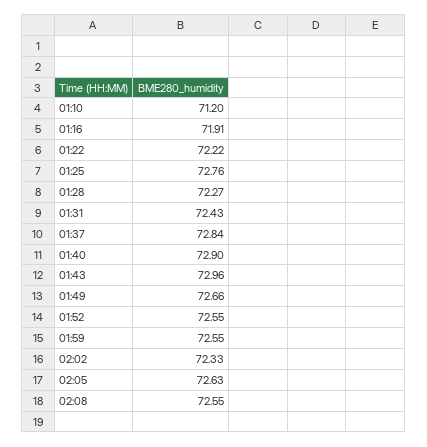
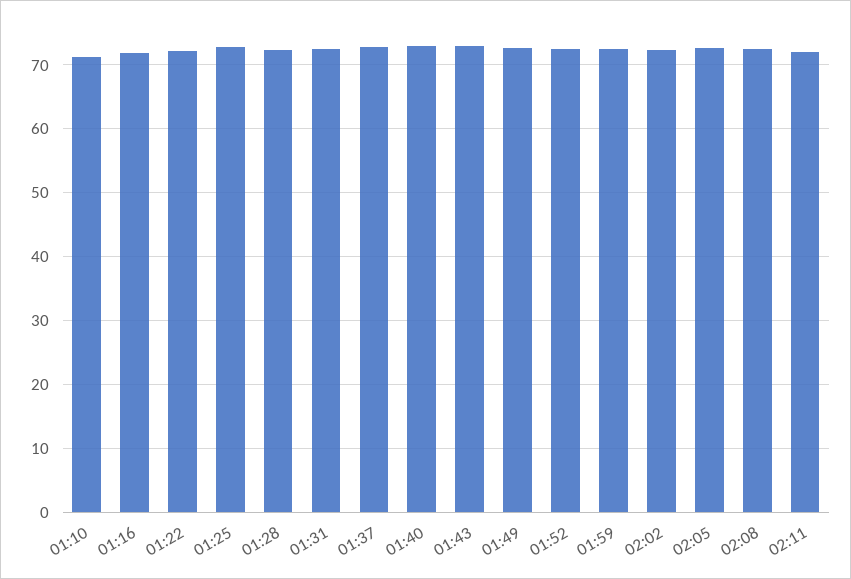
02:11: none -> 72

